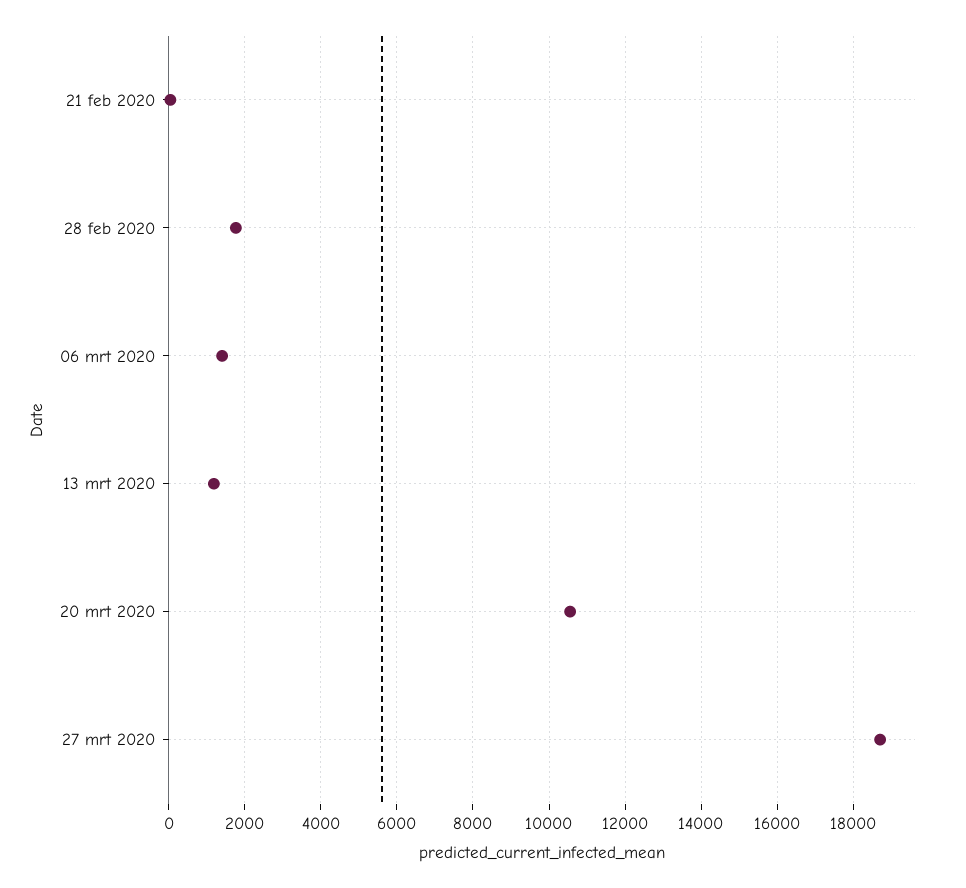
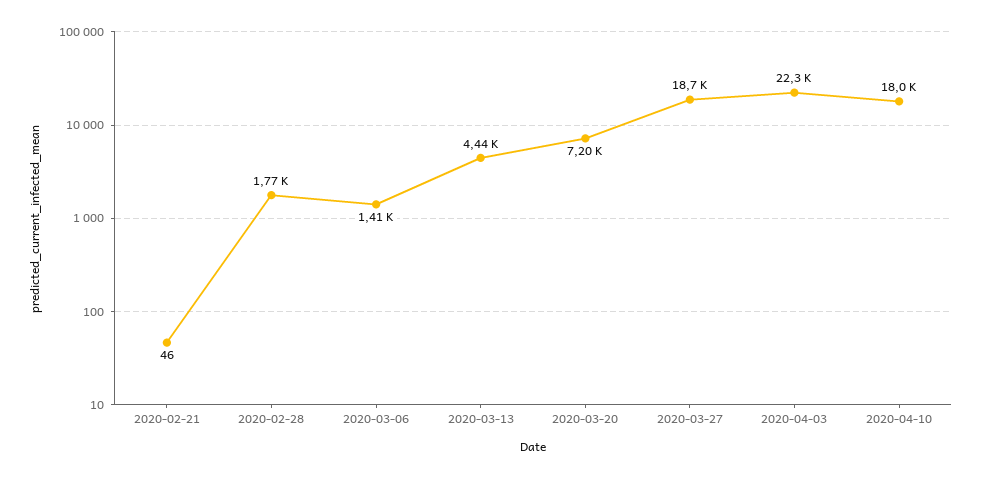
13 mrt 2020: 1200 -> 4440
20 mrt 2020: 10600 -> 7200
2020-04-03: none -> 22300
2020-04-10: none -> 18000

